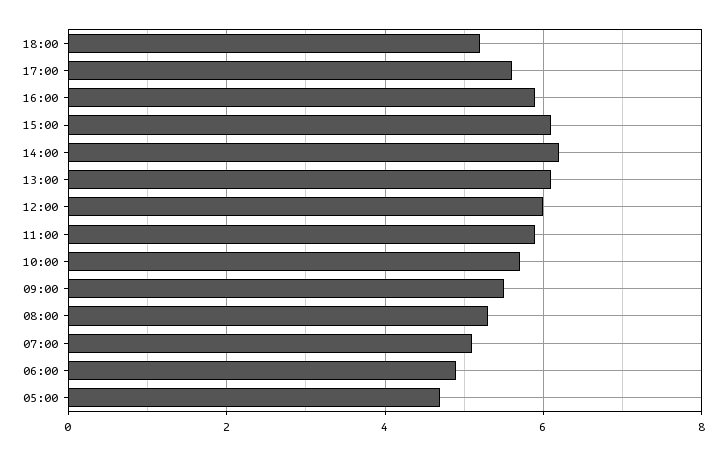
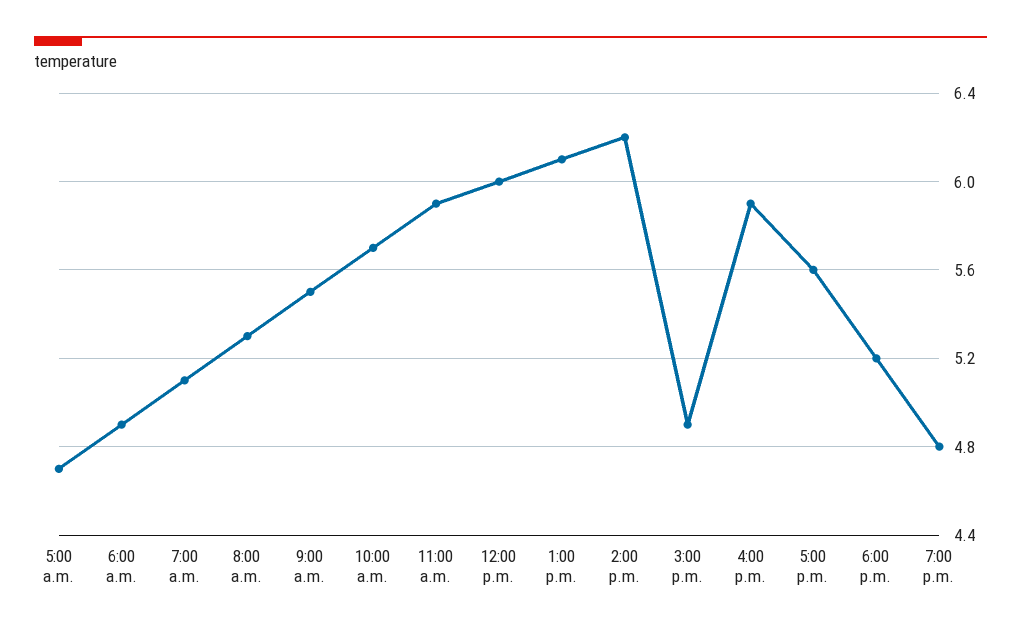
15:00: 6 -> 4.9
7:00 p.m.: none -> 4.8

